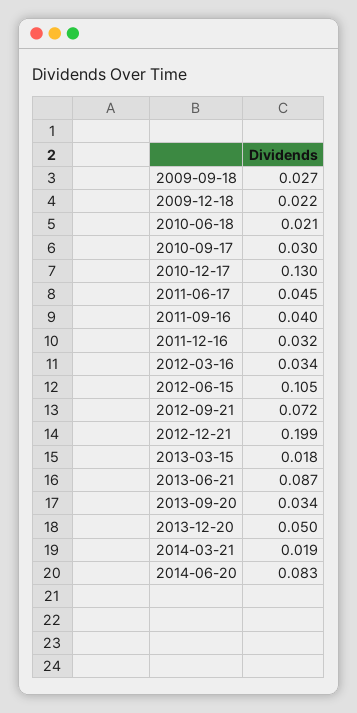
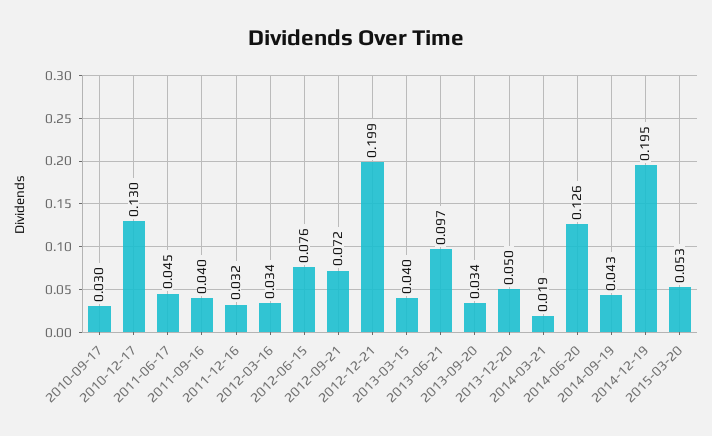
2009-09-18: 0.027 -> none
2009-12-18: 0.022 -> none
2010-06-18: 0.021 -> none
2012-06-15: 0.105 -> 0.076
2013-03-15: 0.018 -> 0.04
2013-06-21: 0.087 -> 0.097
2014-06-20: 0.083 -> 0.126
2014-09-19: none -> 0.043
2014-12-19: none -> 0.195
2015-03-20: none -> 0.053

